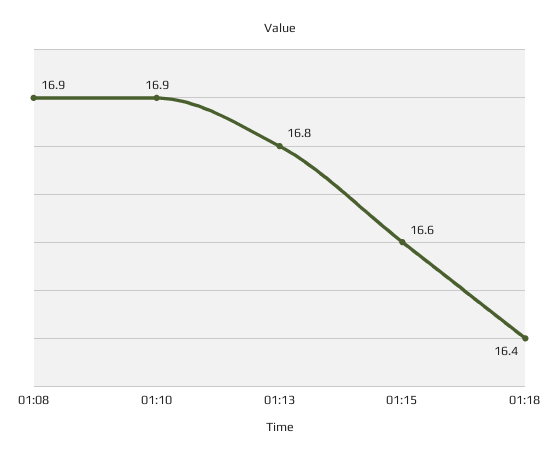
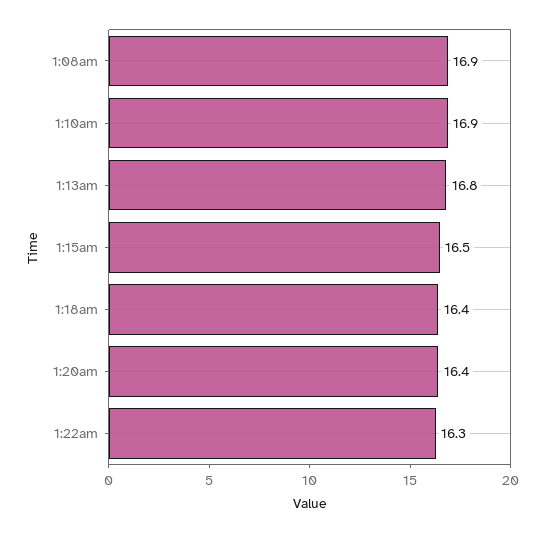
01:15: 16.6 -> 16.5
1:20am: none -> 16.4
1:22am: none -> 16.3

